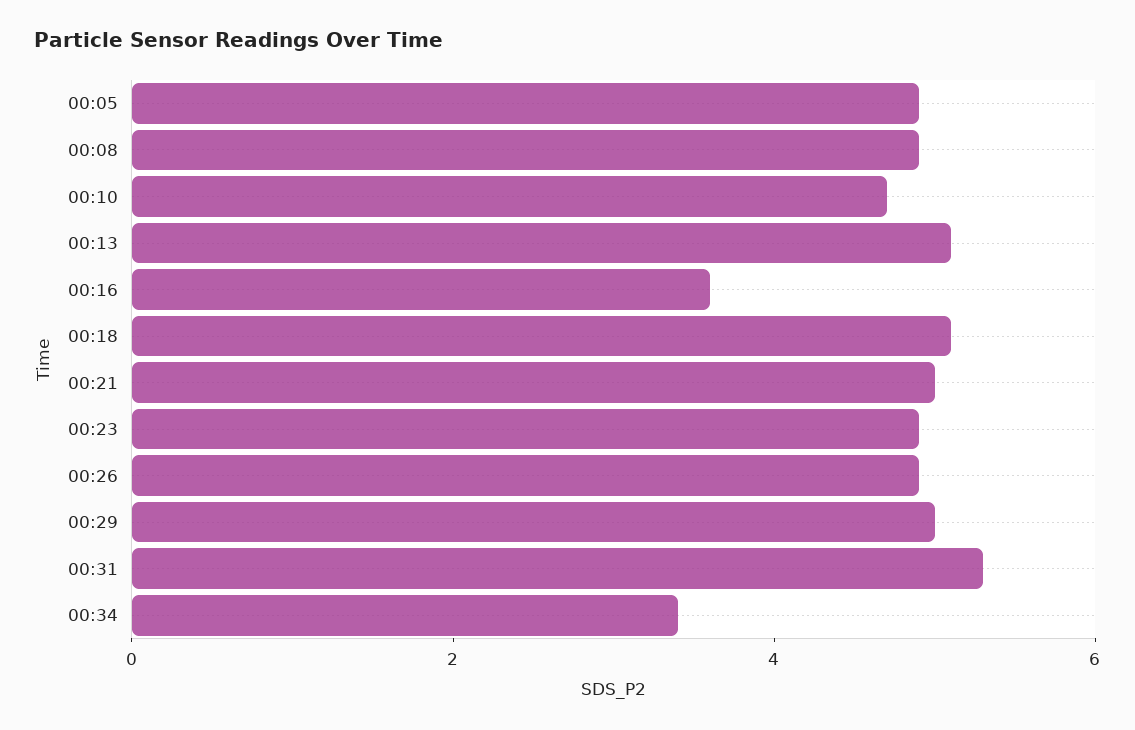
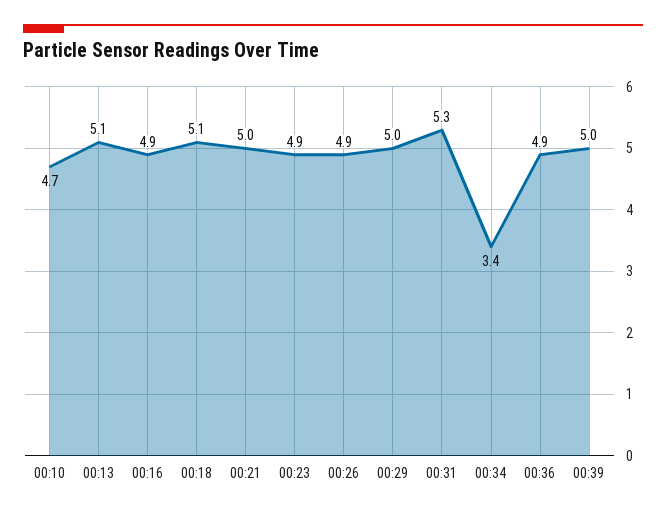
00:05: 5 -> none
00:08: 5 -> none
00:16: 3.5 -> 4.9
00:36: none -> 4.9
00:39: none -> 5

